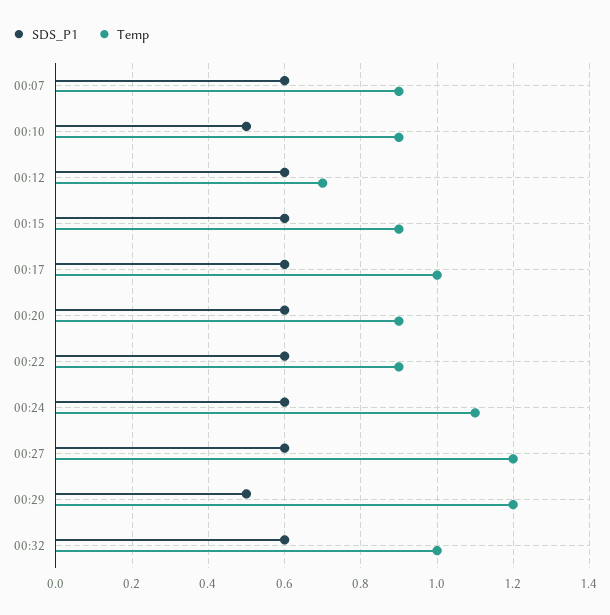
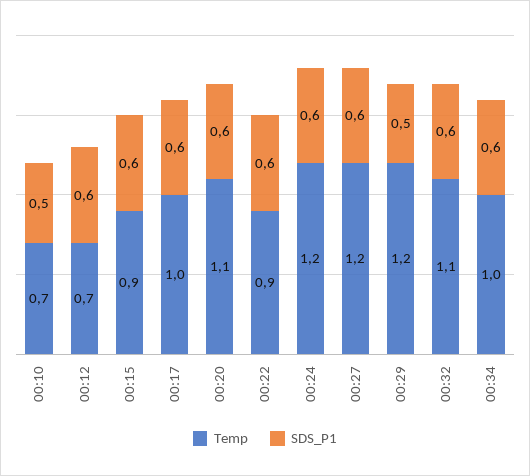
SDS_P1, 00:07: 0.6 -> none
Temp, 00:07: 0.9 -> none
Temp, 00:10: 0.9 -> 0.7
Temp, 00:20: 0.9 -> 1.1
Temp, 00:24: 1.1 -> 1.2
Temp, 00:32: 1 -> 1.1
Temp, 00:34: none -> 1
SDS_P1, 00:34: none -> 0.6

